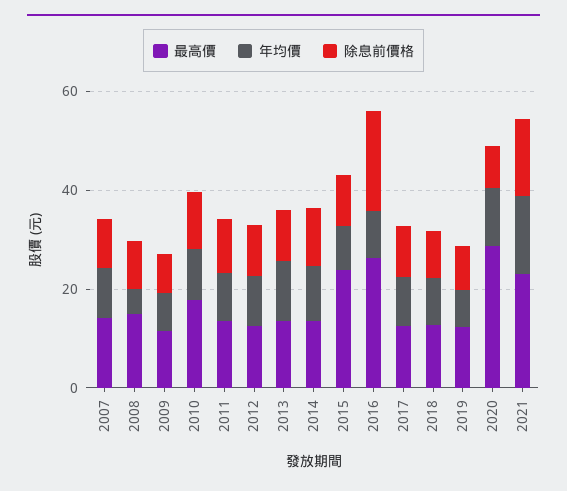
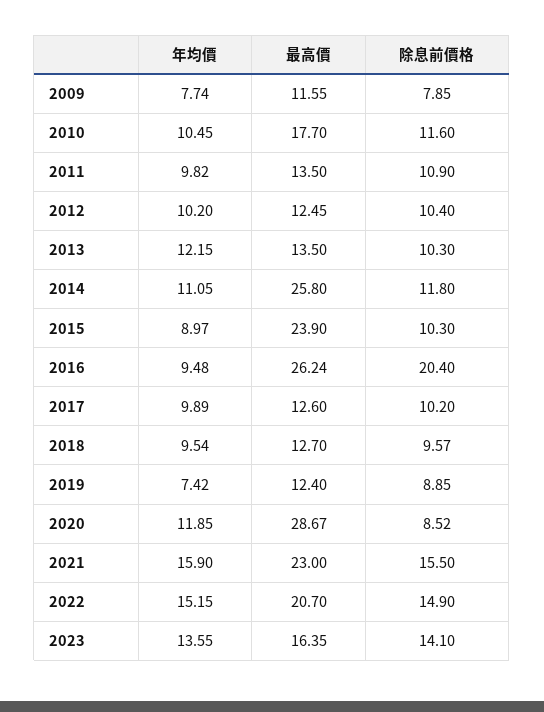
最高價, 2007: 15 -> none
年均價, 2007: 10 -> none
除息前價格, 2007: 10 -> none
最高價, 2008: 15 -> none
年均價, 2008: 5 -> none
除息前價格, 2008: 10 -> none
最高價, 2014: 15 -> 25.8
年均價, 2022: none -> 15.15
最高價, 2022: none -> 20.7
除息前價格, 2022: none -> 14.9
年均價, 2023: none -> 13.55
最高價, 2023: none -> 16.35
除息前價格, 2023: none -> 14.1

